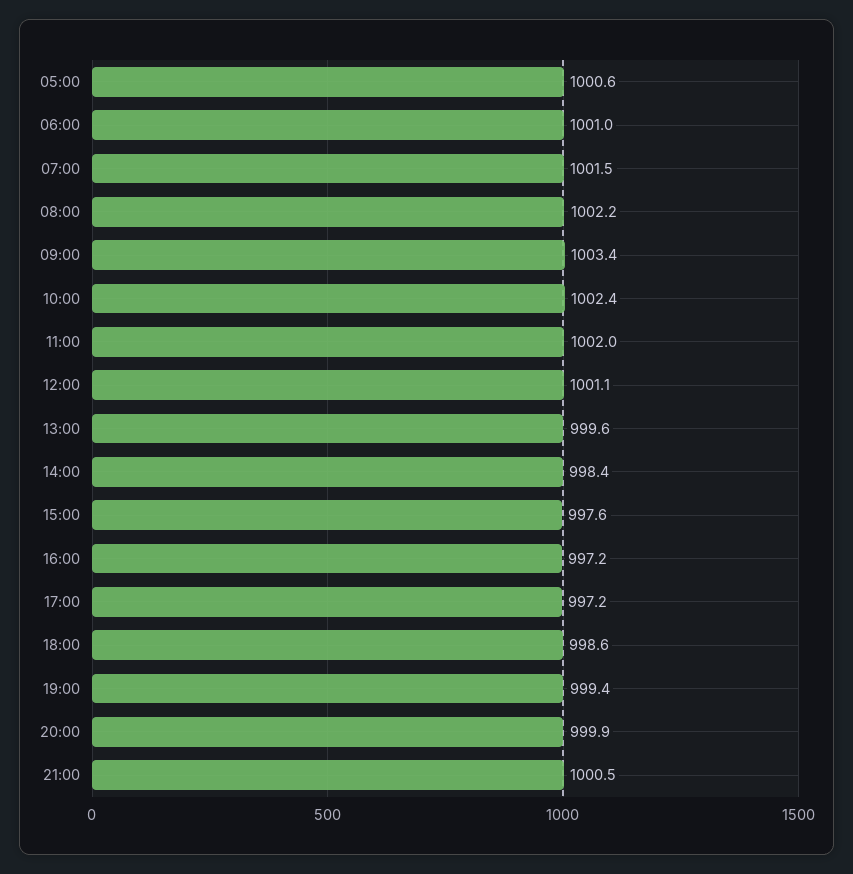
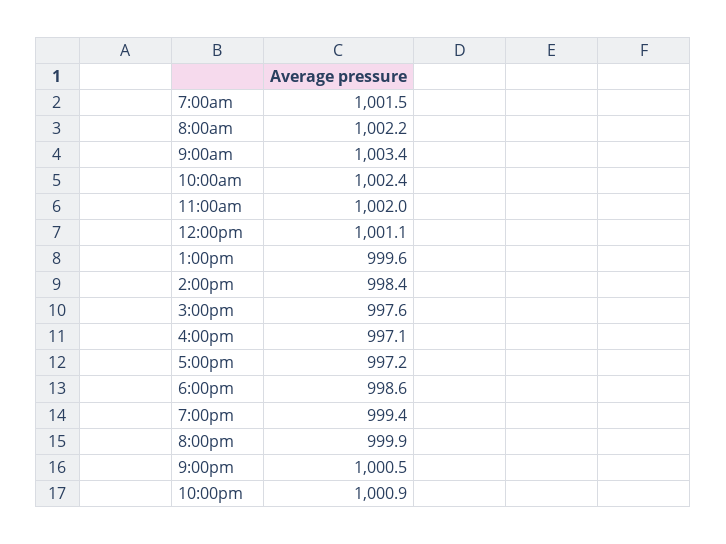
05:00: 1000.6 -> none
06:00: 1001 -> none
16:00: 997.2 -> 997.1
10:00pm: none -> 1000.9

